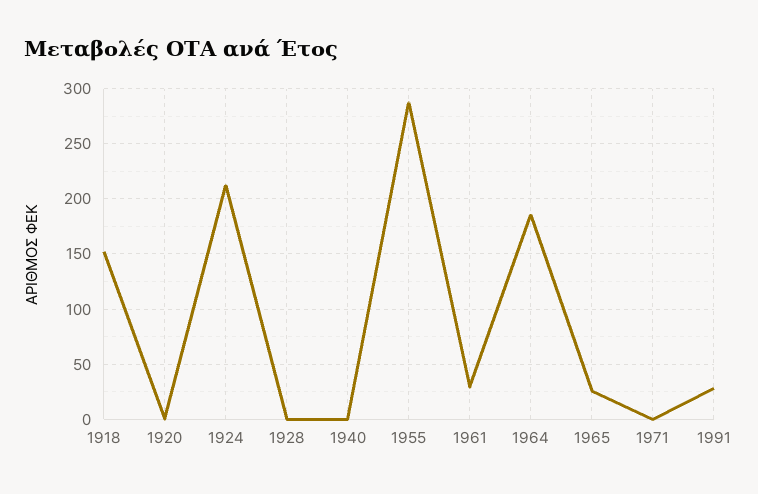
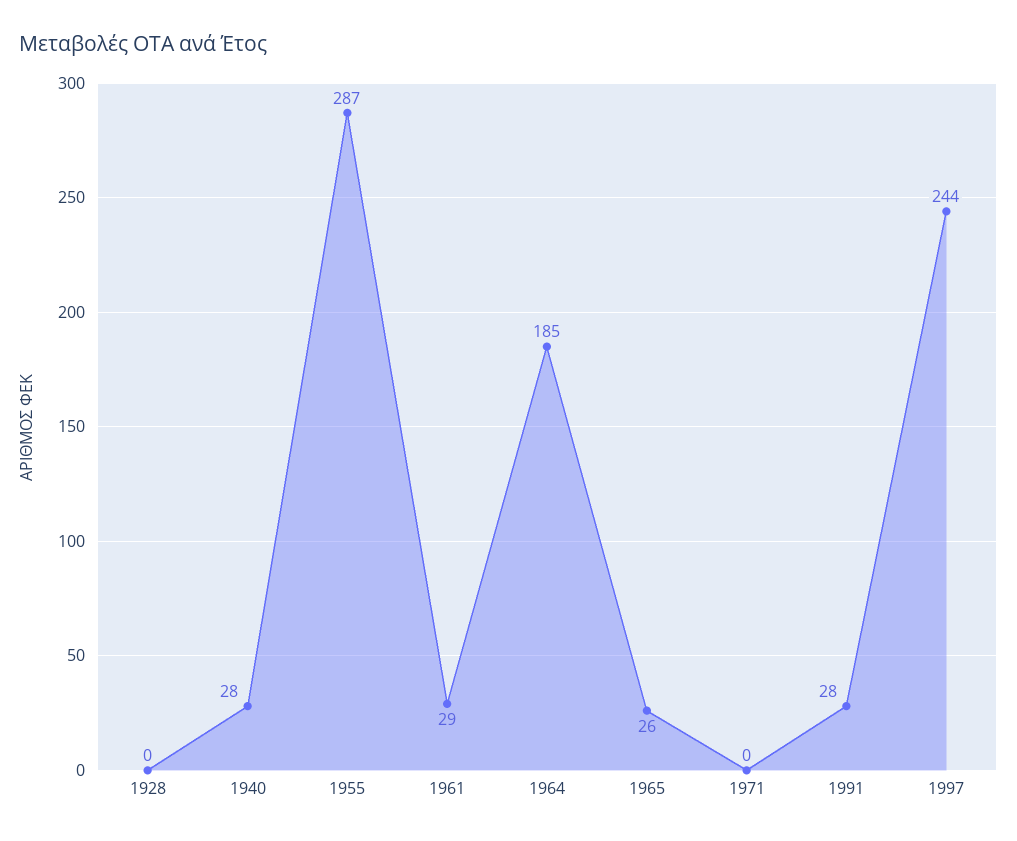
1918: 150 -> none
1920: 0 -> none
1924: 210 -> none
1940: 0 -> 28
1997: none -> 244

